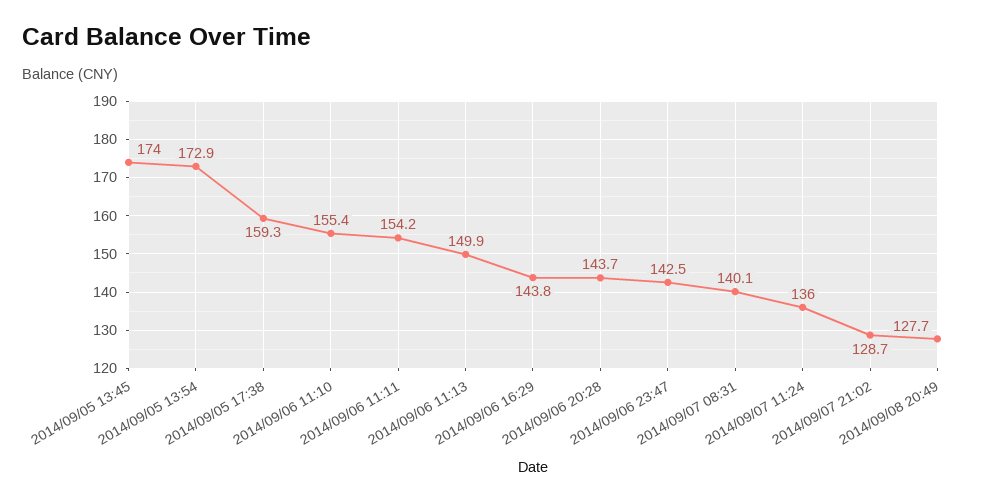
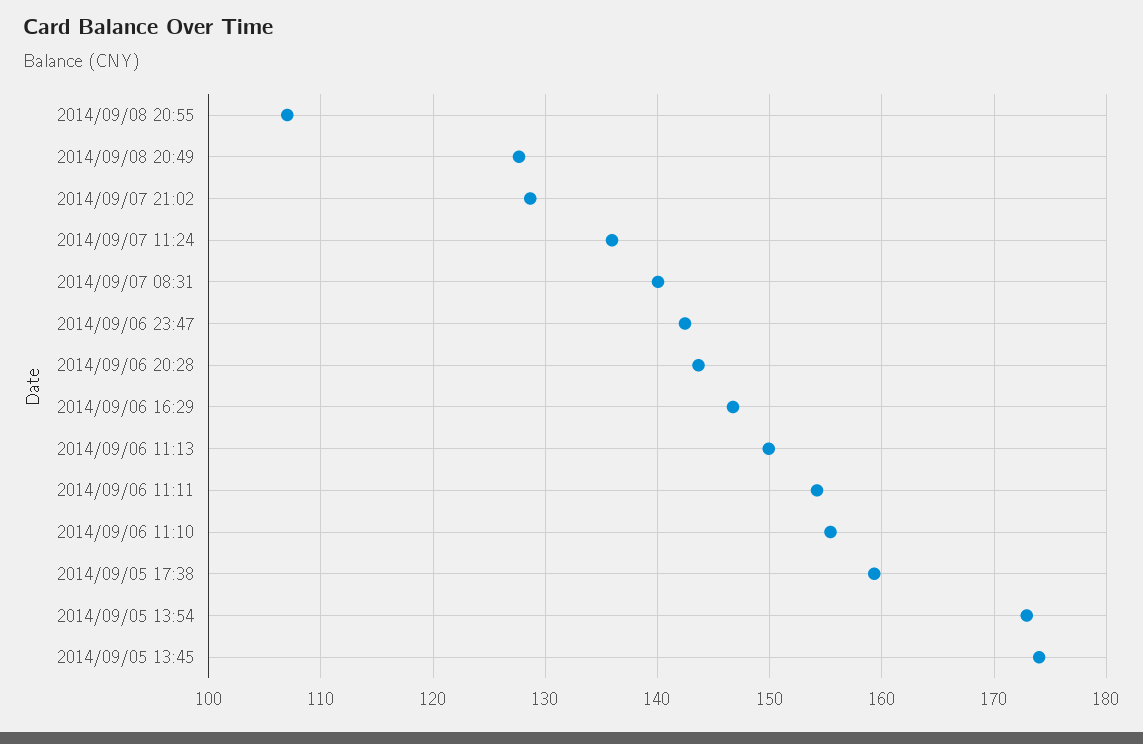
2014/09/06 16:29: 143.8 -> 147
2014/09/08 20:55: none -> 107

